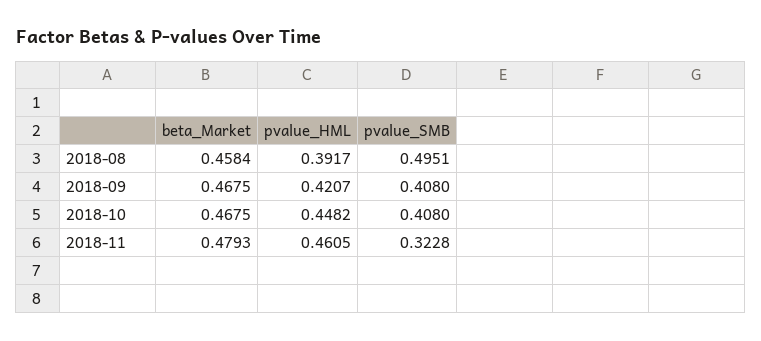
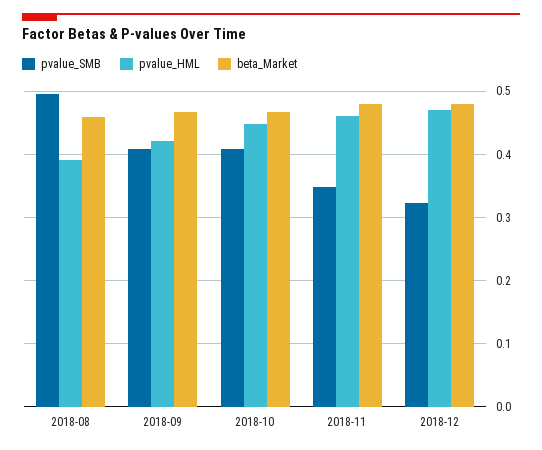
pvalue_SMB, 2018-11: 0.3228 -> 0.35
pvalue_SMB, 2018-12: none -> 0.32
pvalue_HML, 2018-12: none -> 0.47
beta_Market, 2018-12: none -> 0.48

